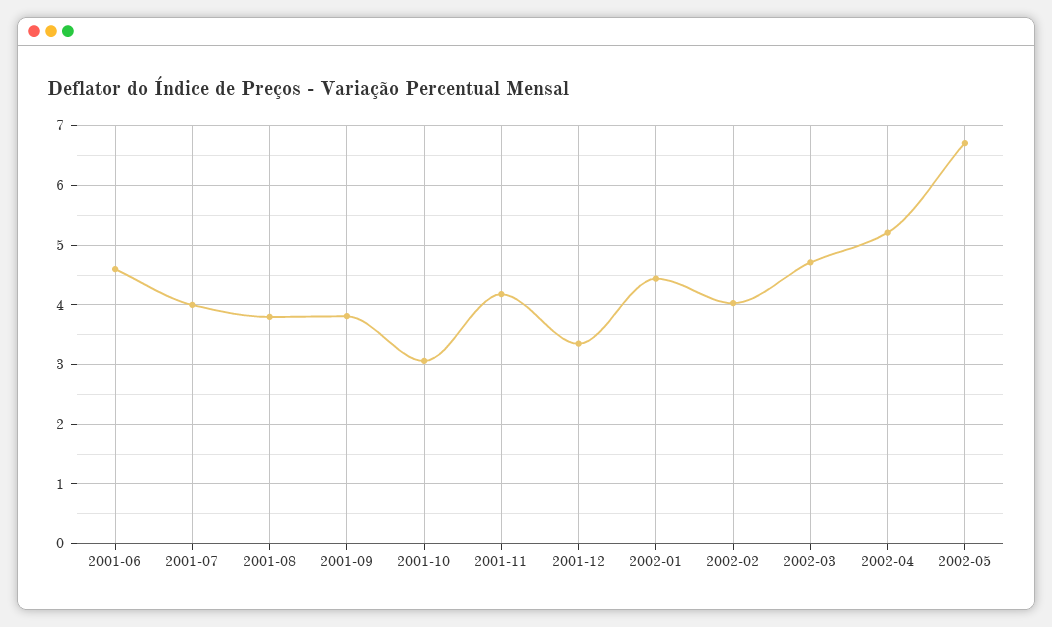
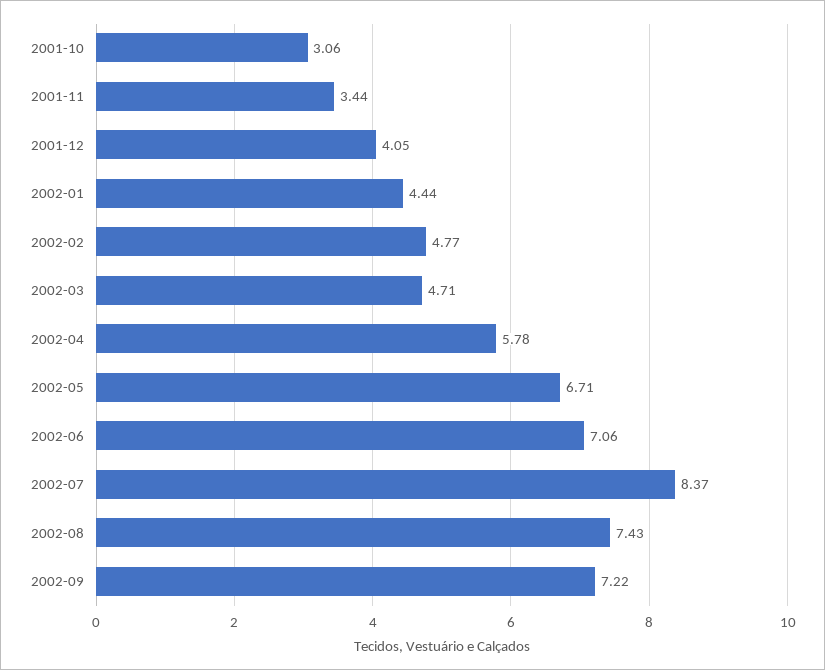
2001-06: 4.6 -> none
2001-07: 4 -> none
2001-08: 3.8 -> none
2001-09: 3.8 -> none
2001-11: 4.2 -> 3.44
2001-12: 3.4 -> 4.05
2002-02: 4 -> 4.77
2002-04: 5.2 -> 5.78
2002-06: none -> 7.06
2002-07: none -> 8.37
2002-08: none -> 7.43
2002-09: none -> 7.22

